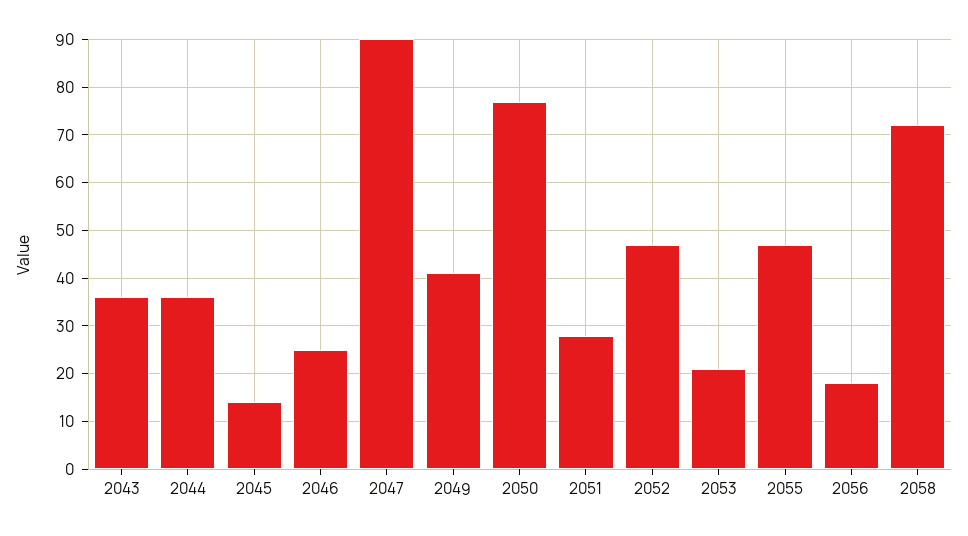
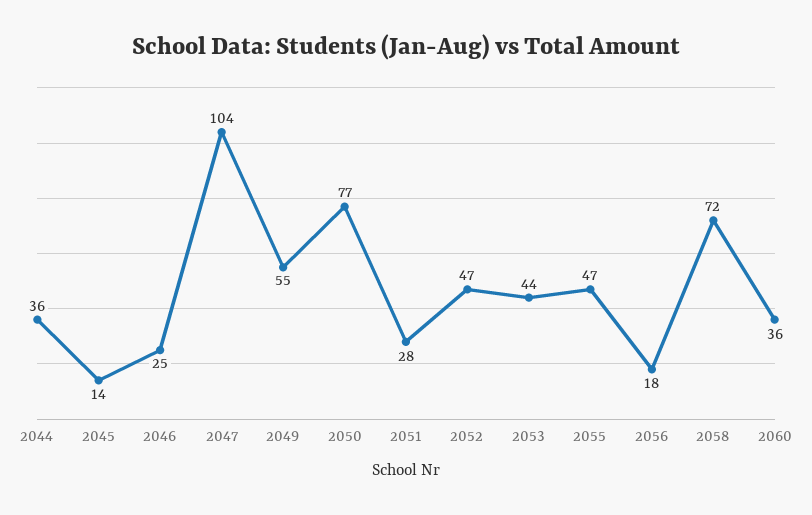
2043: 35 -> none
2047: 90 -> 104
2049: 40 -> 55
2053: 20 -> 44
2060: none -> 36

